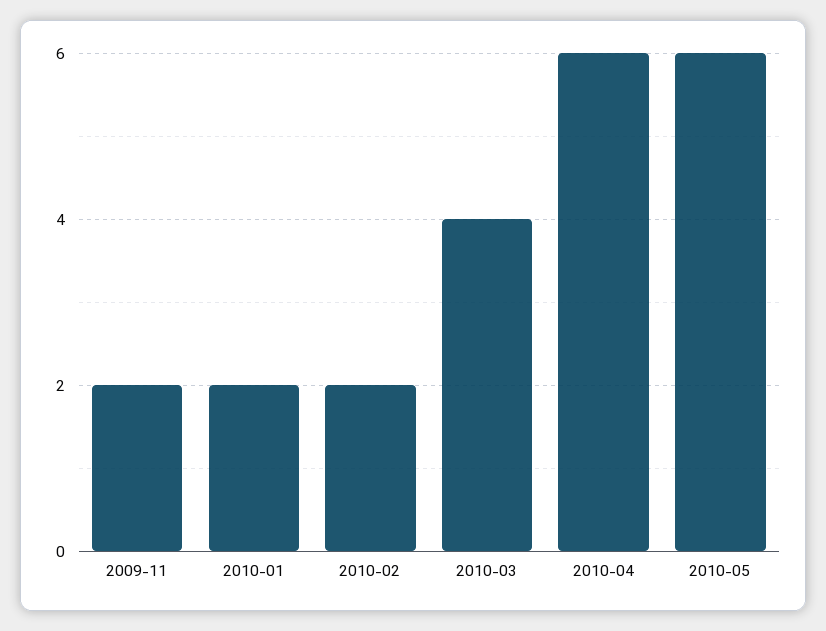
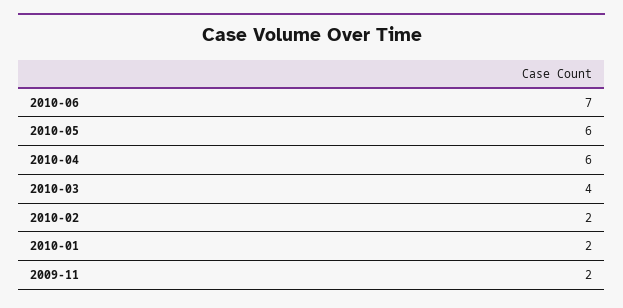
2010-06: none -> 7

